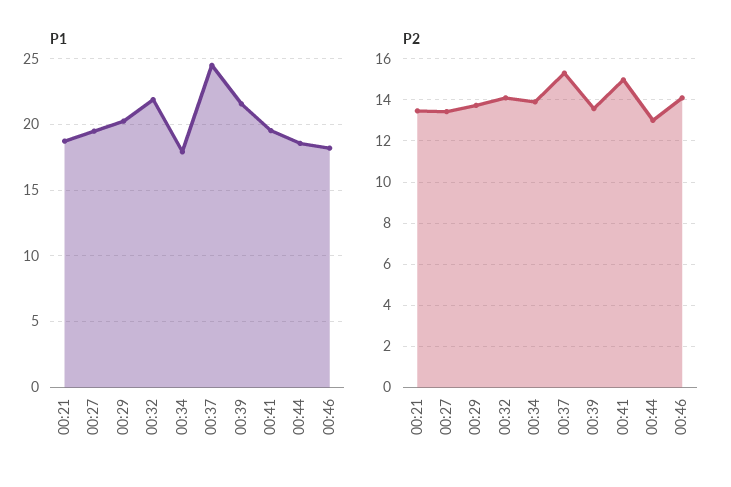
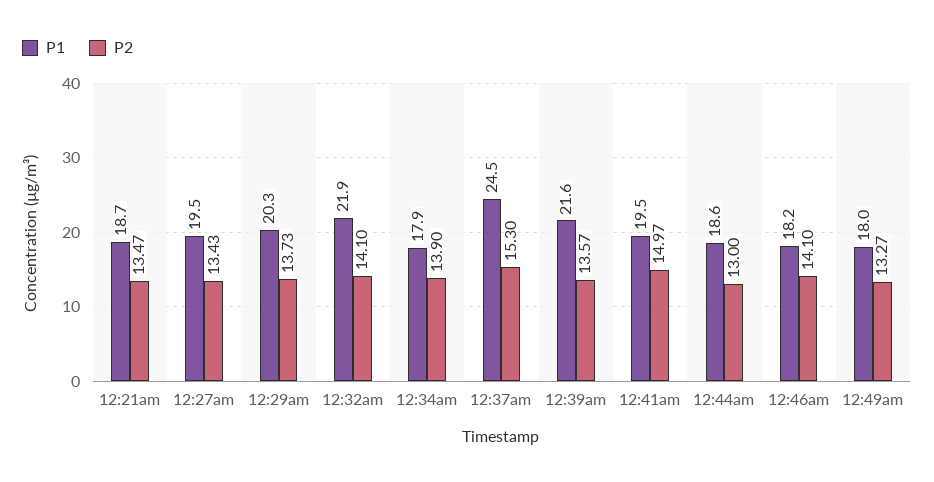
P1, 12:49am: none -> 18
P2, 12:49am: none -> 13.27

